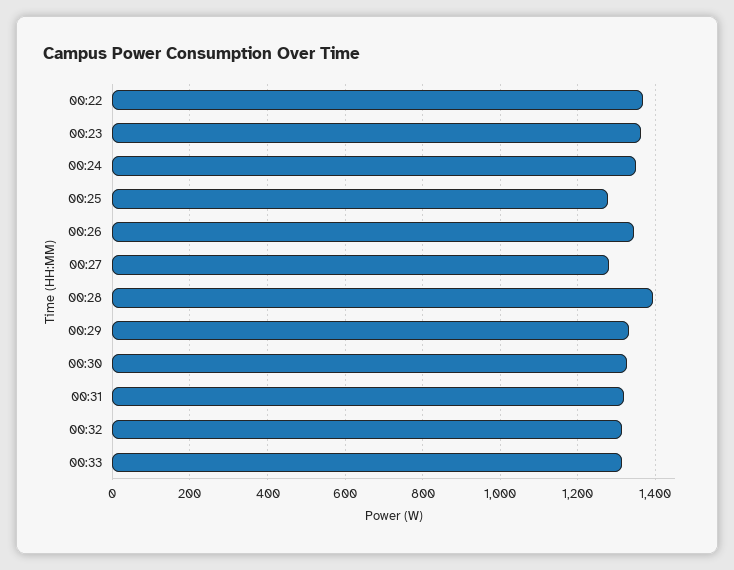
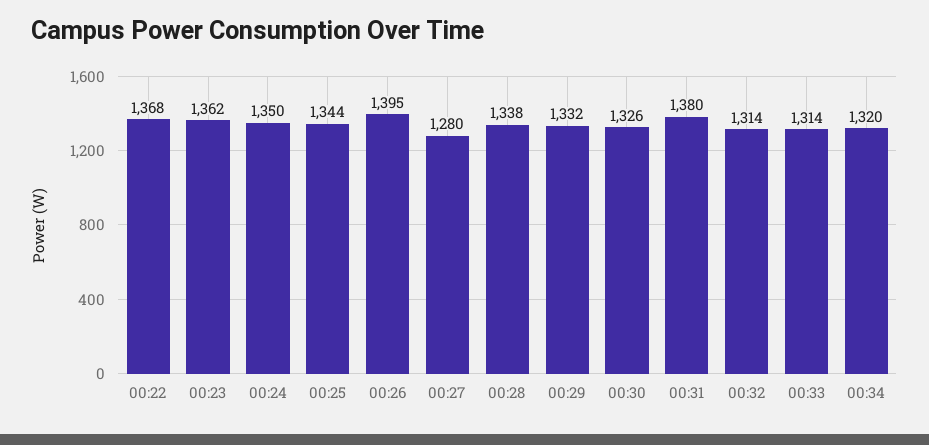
00:25: 1280 -> 1344
00:26: 1340 -> 1395
00:28: 1400 -> 1338
00:31: 1320 -> 1380
00:34: none -> 1320

